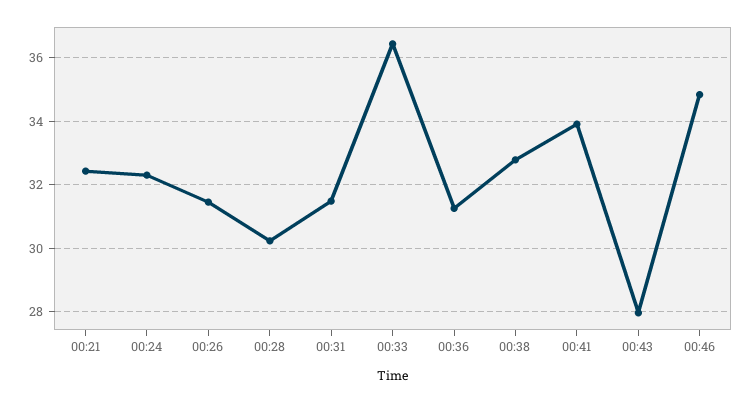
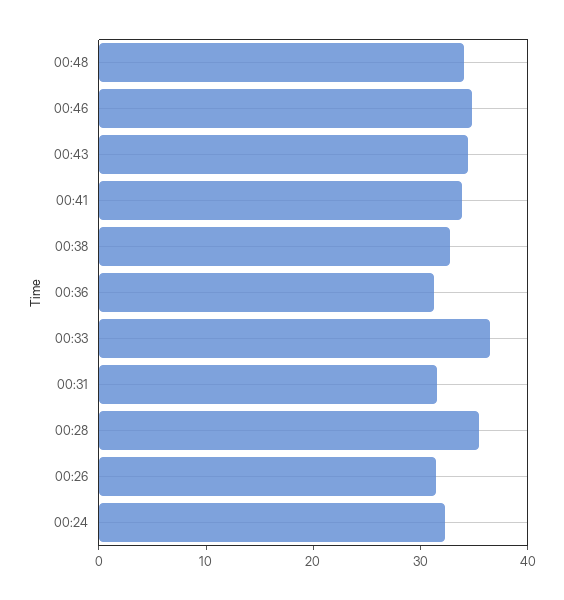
00:21: 32.4 -> none
00:28: 30.2 -> 36
00:43: 28 -> 34
00:48: none -> 34

